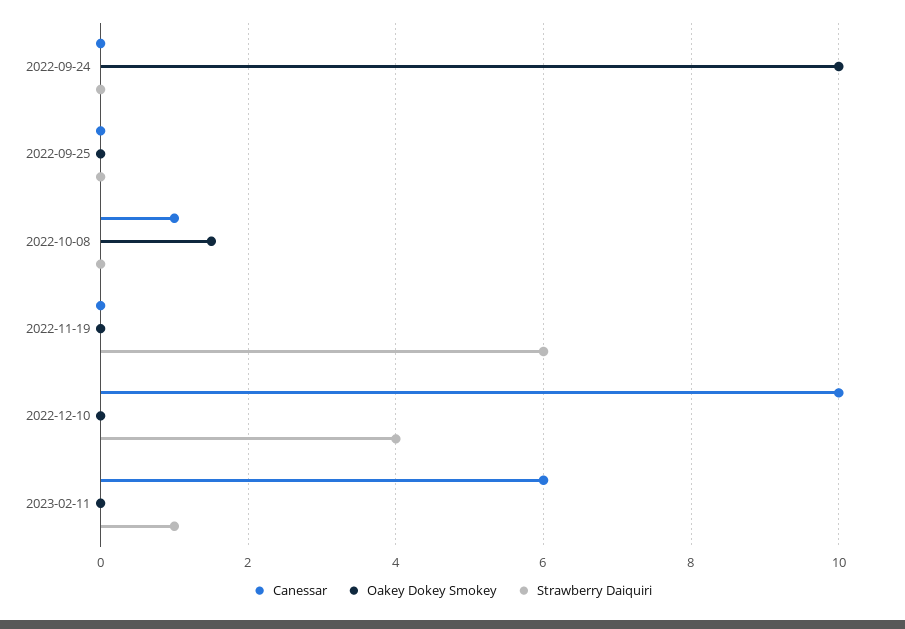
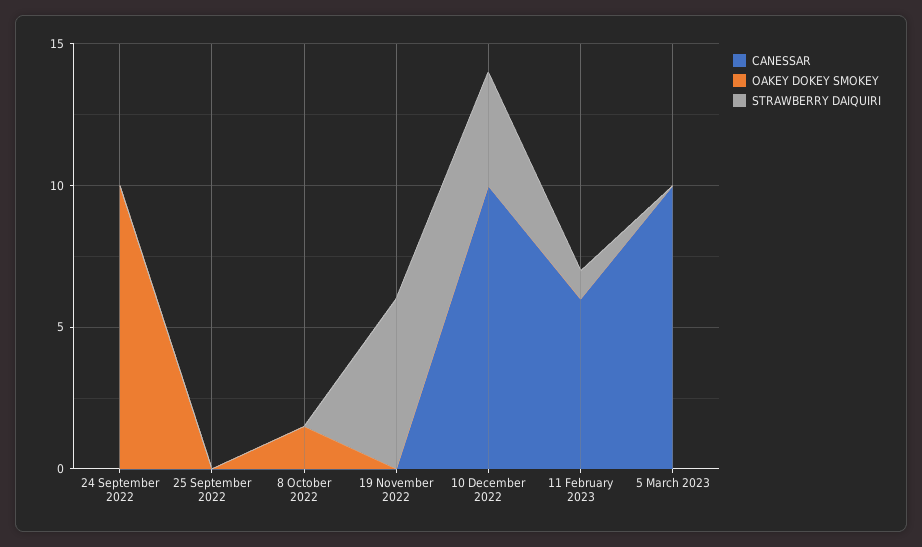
Canessar, 2022-10-08: 1 -> 0
Canessar, 5 March 2023: none -> 10
Oakey Dokey Smokey, 5 March 2023: none -> 0
Strawberry Daiquiri, 5 March 2023: none -> 0

